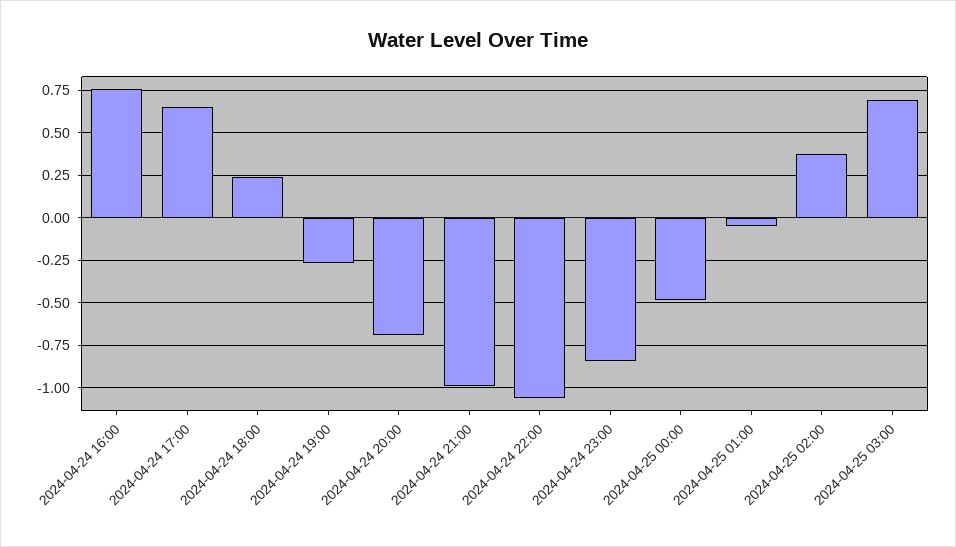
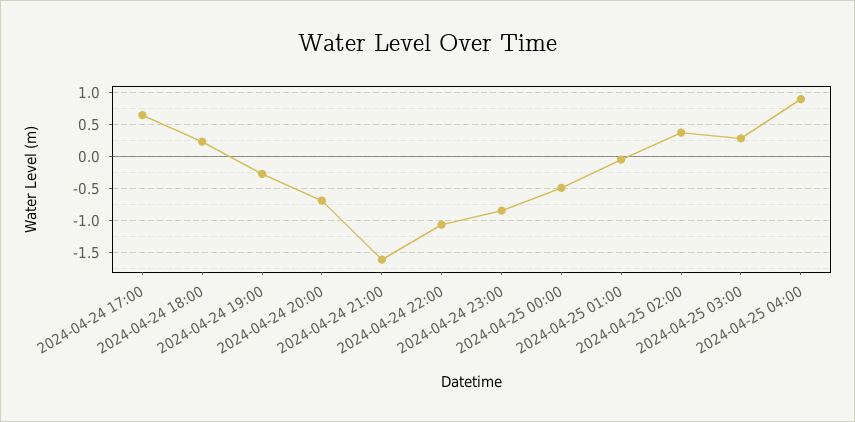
2024-04-24 16:00: 0.75 -> none
2024-04-24 21:00: -1 -> -1.6
2024-04-25 03:00: 0.7 -> 0.3
2024-04-25 04:00: none -> 0.9

